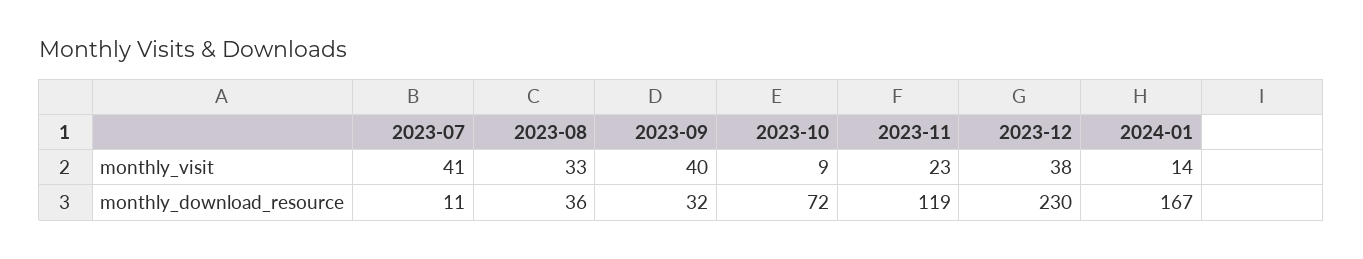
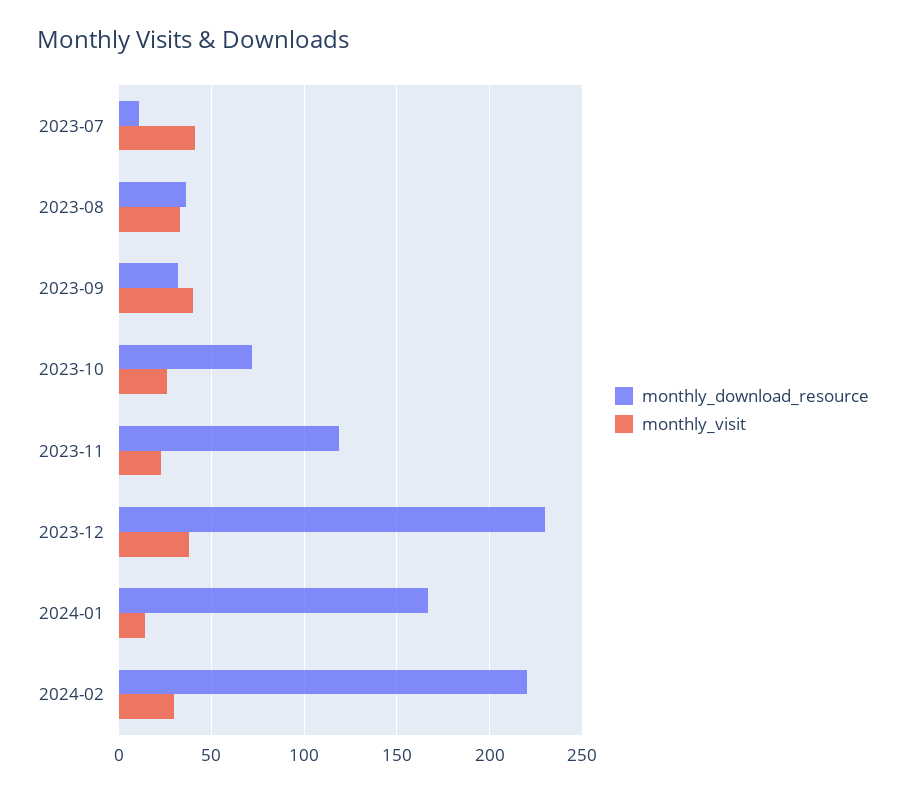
monthly_visit, 2023-10: 9 -> 25
monthly_download_resource, 2024-02: none -> 220
monthly_visit, 2024-02: none -> 30

